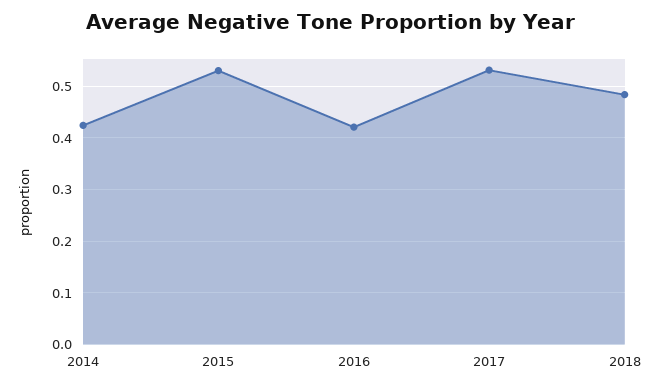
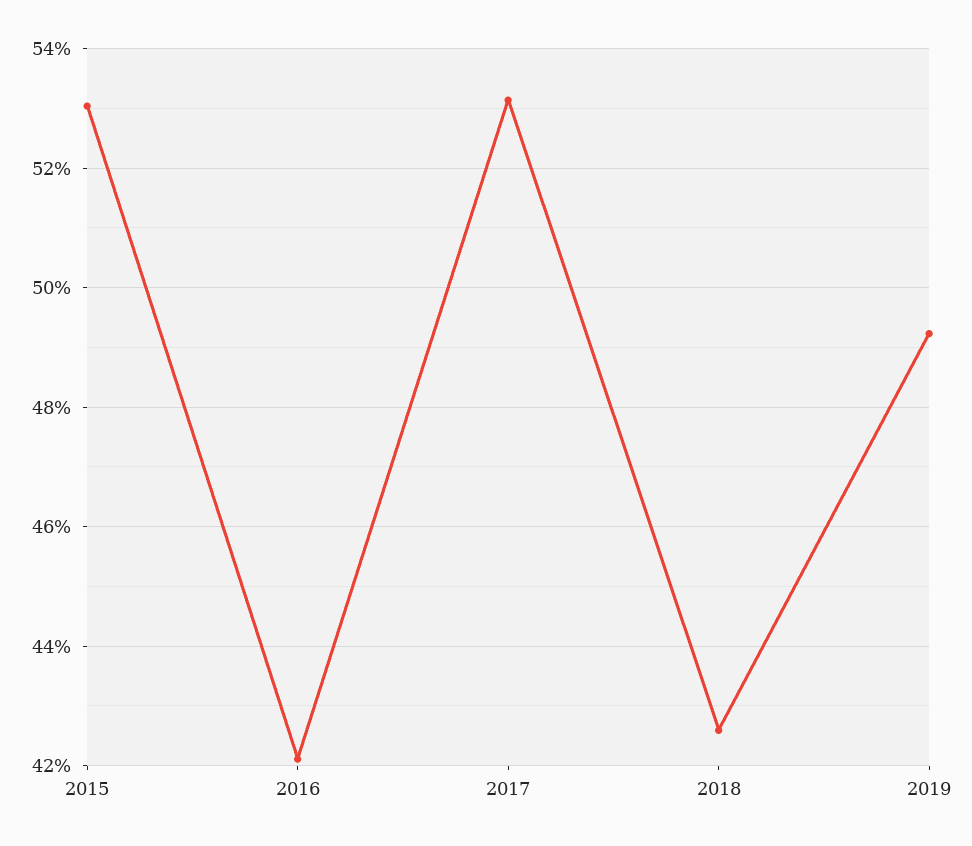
2014: 0.42 -> none
2018: 0.48 -> 0.426
2019: none -> 0.492

